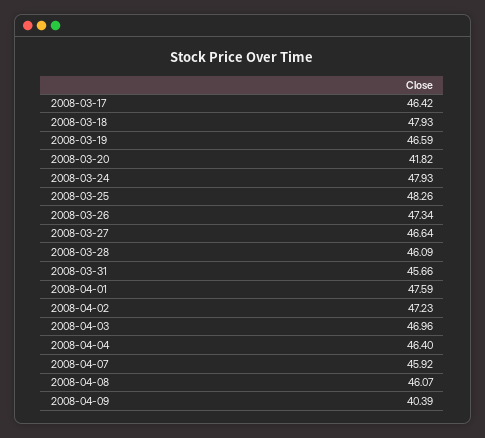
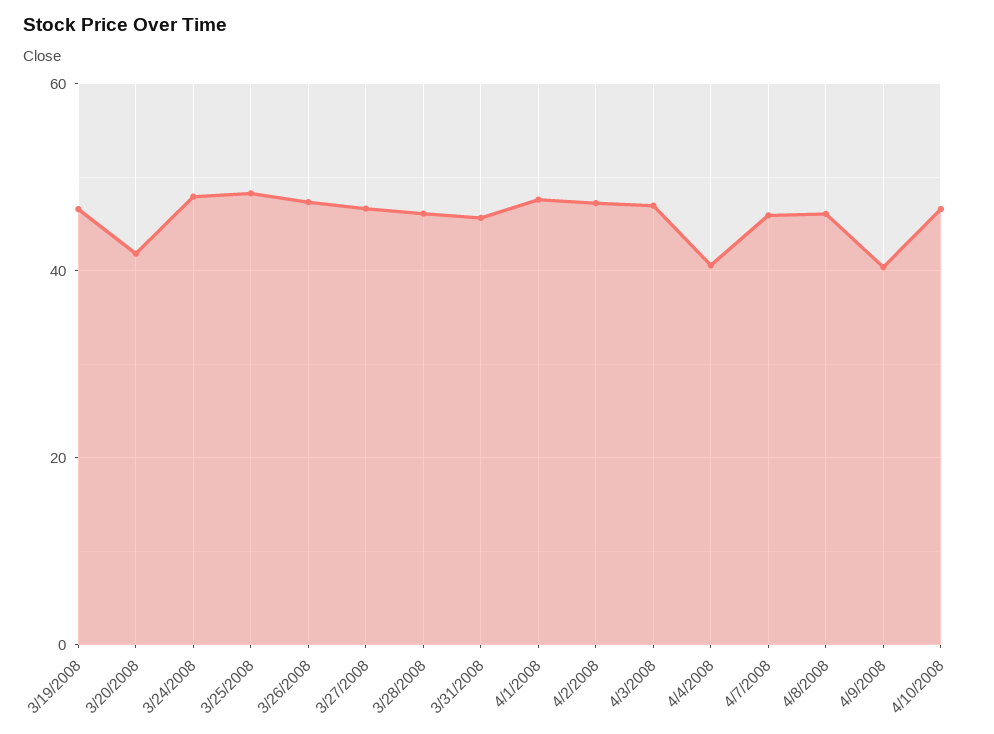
2008-03-17: 46.42 -> none
2008-03-18: 47.93 -> none
2008-04-04: 46.4 -> 40
4/10/2008: none -> 46

